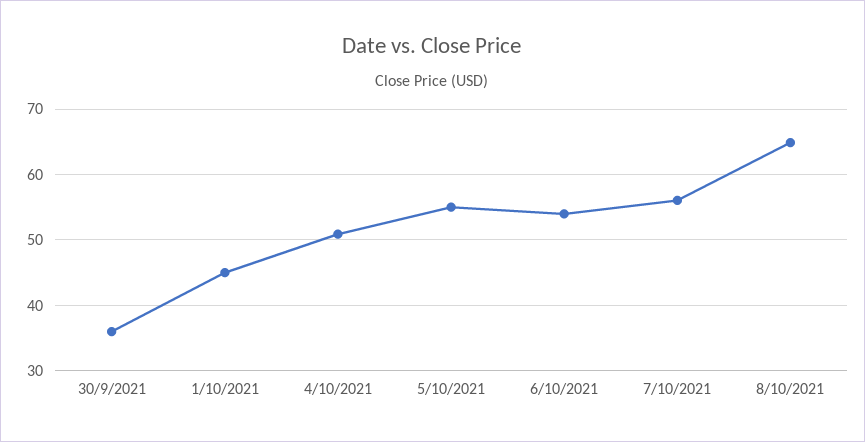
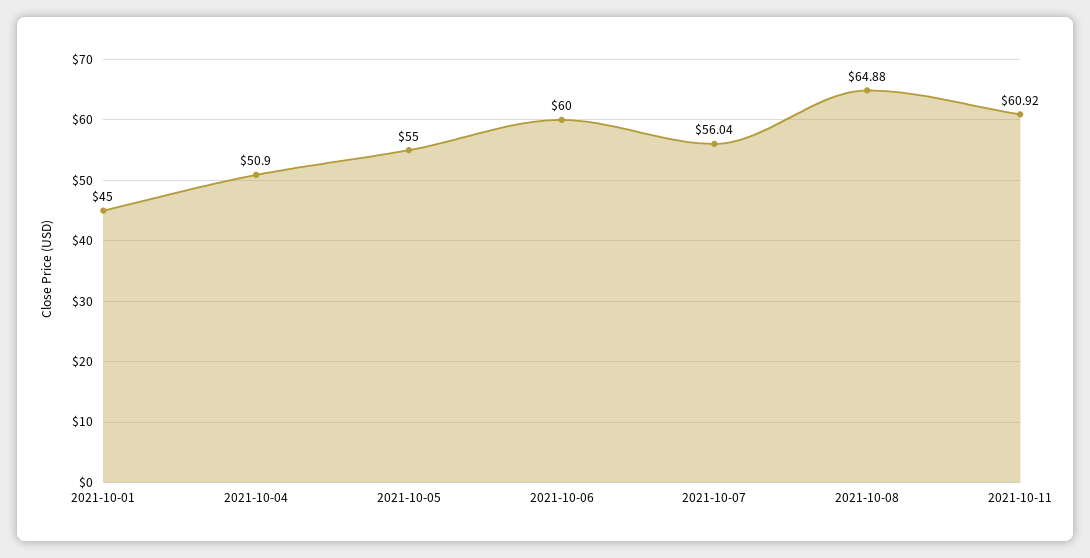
30/9/2021: 36 -> none
6/10/2021: 54 -> 60
2021-10-11: none -> 60.92

